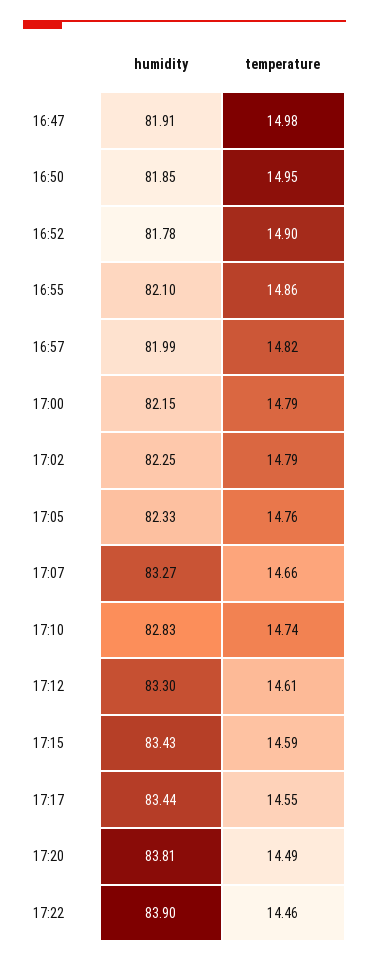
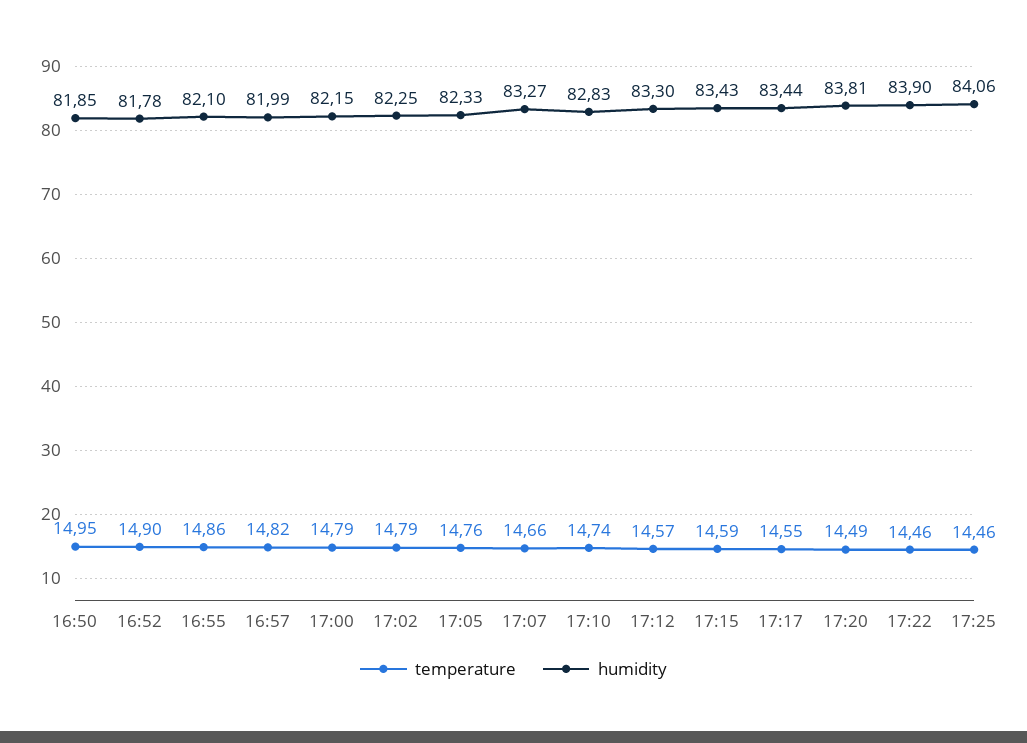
humidity, 16:47: 81.91 -> none
temperature, 16:47: 14.98 -> none
temperature, 17:12: 14.61 -> 14.57
temperature, 17:25: none -> 14.46
humidity, 17:25: none -> 84.06

